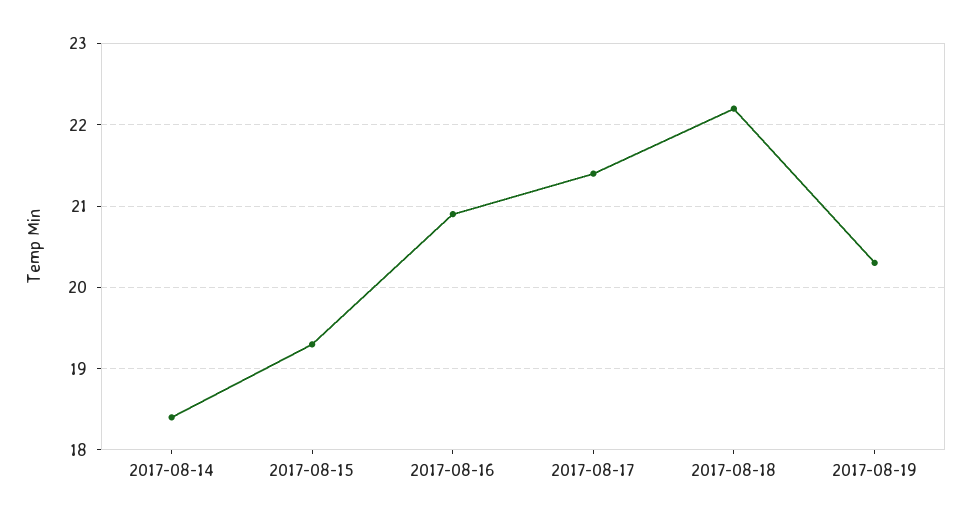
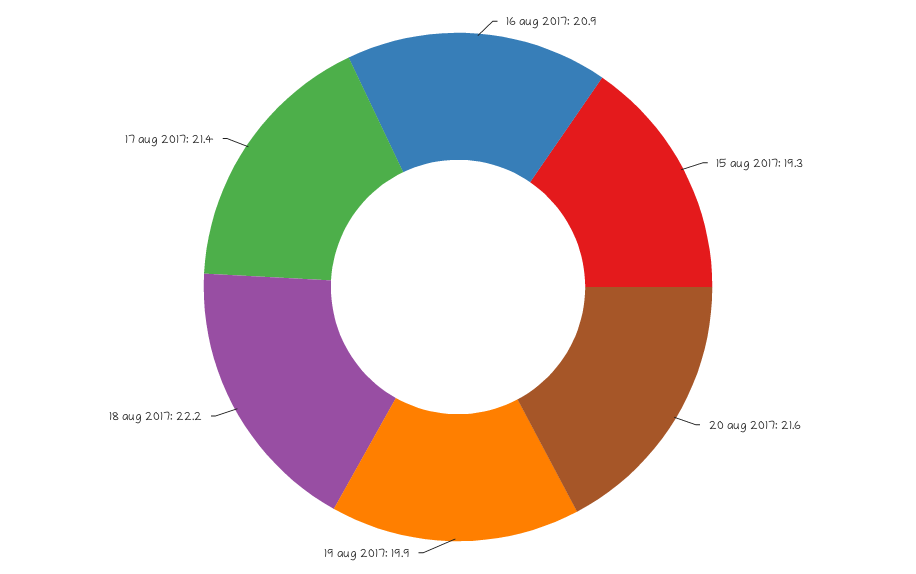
2017-08-14: 18.4 -> none
2017-08-19: 20.3 -> 19.9
20 aug 2017: none -> 21.6

